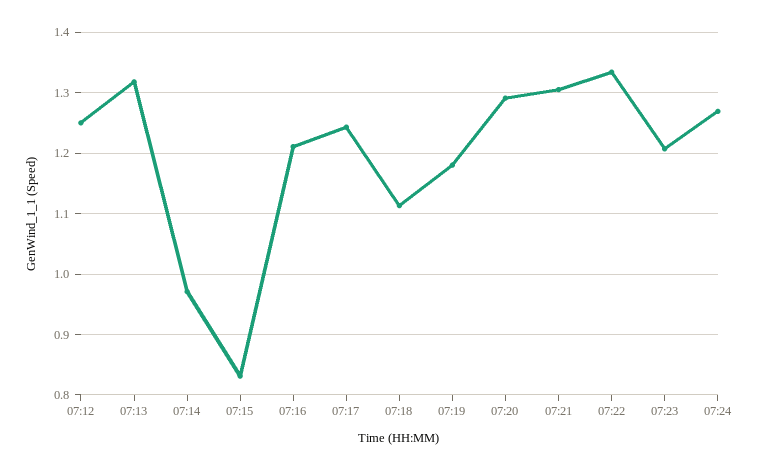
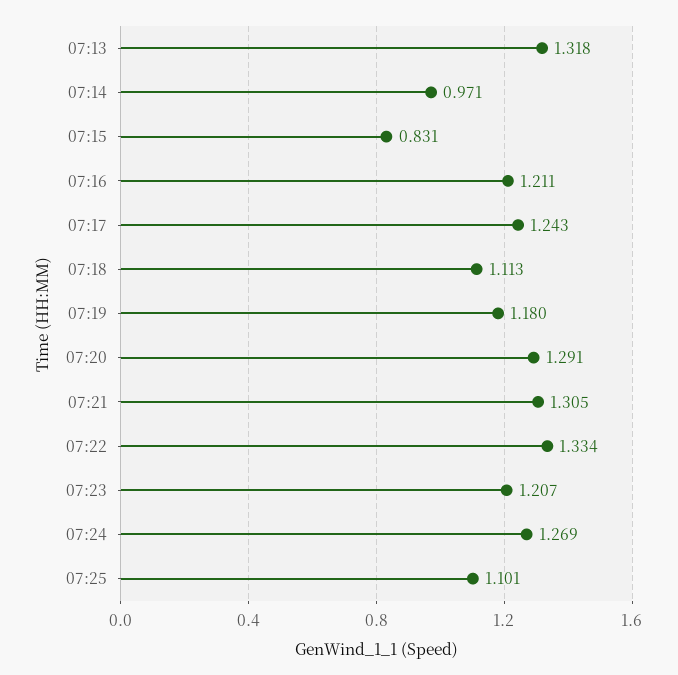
07:12: 1.25 -> none
07:25: none -> 1.101

